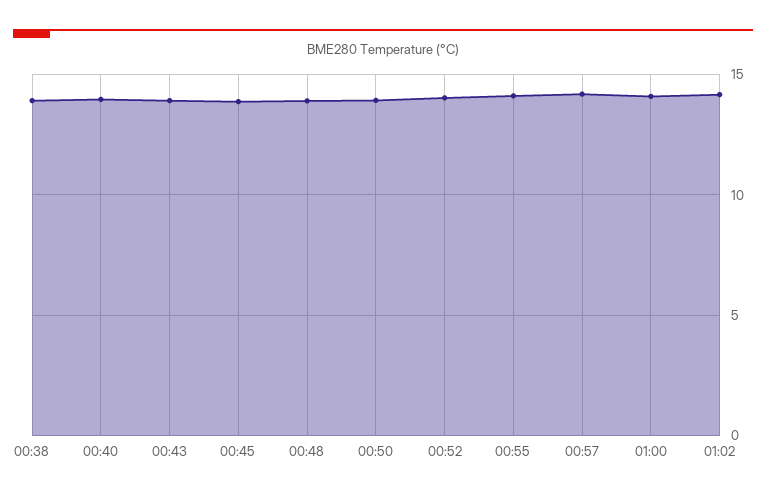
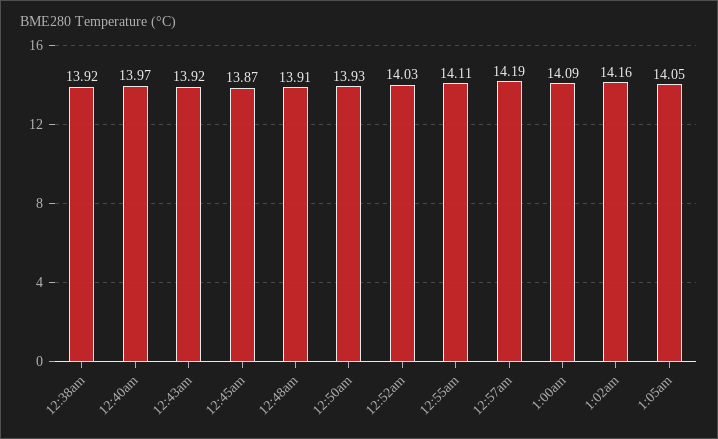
1:05am: none -> 14.05

